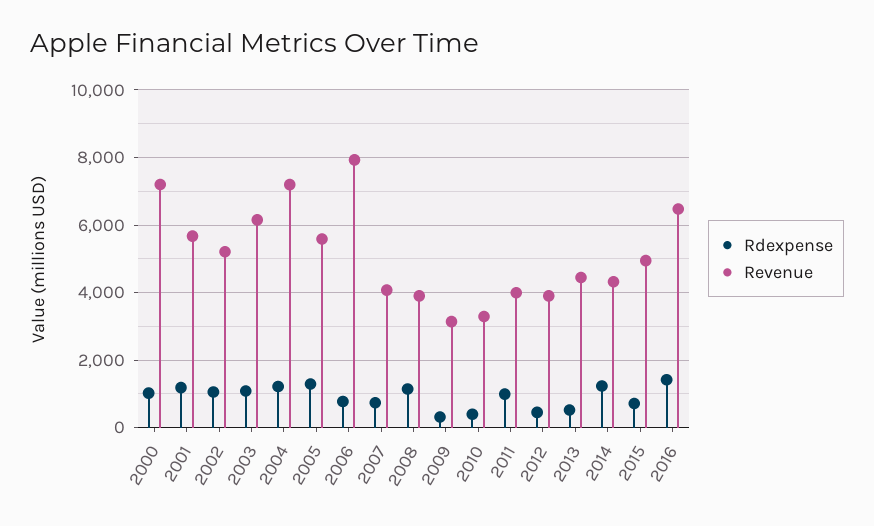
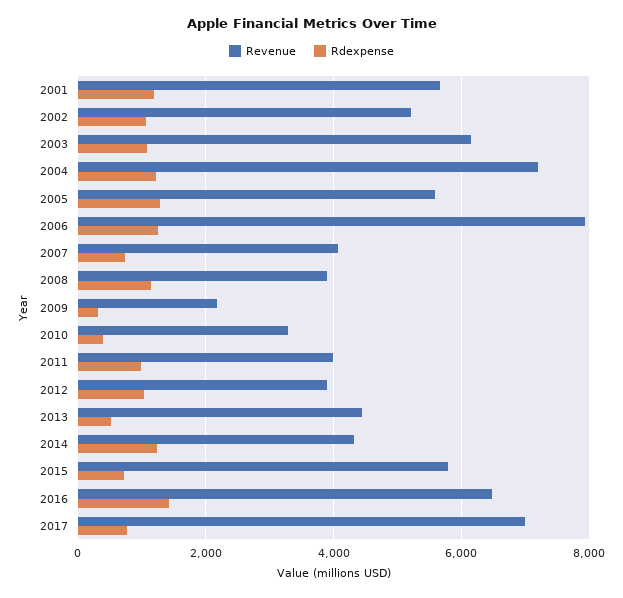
Rdexpense, 2000: 1000 -> none
Revenue, 2000: 7200 -> none
Rdexpense, 2006: 800 -> 1200
Revenue, 2009: 3200 -> 2200
Rdexpense, 2012: 400 -> 1000
Revenue, 2015: 5000 -> 5800
Revenue, 2017: none -> 7000
Rdexpense, 2017: none -> 800

